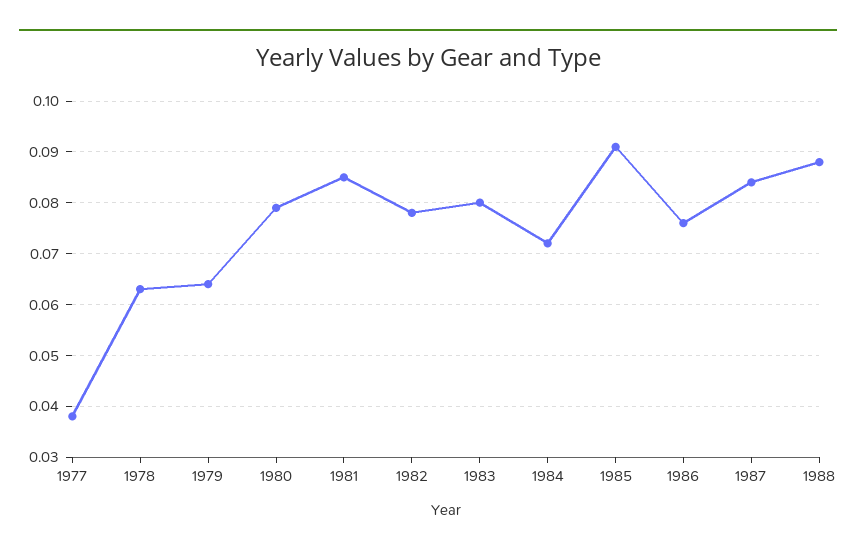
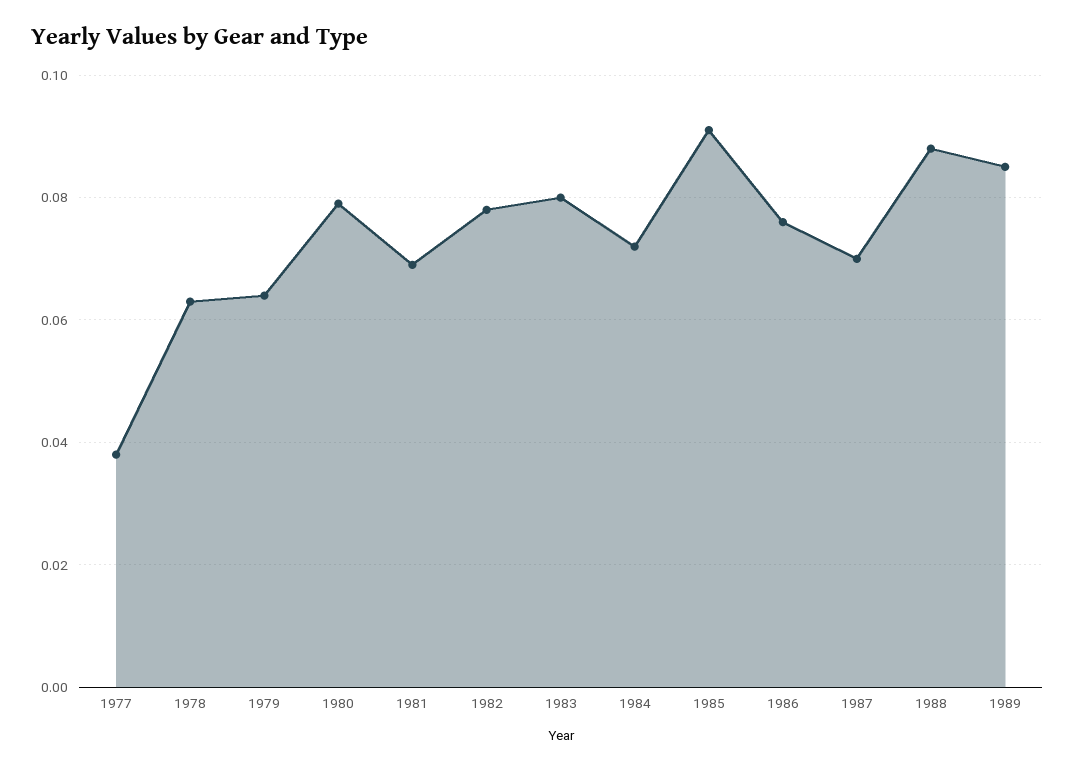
1981: 0.085 -> 0.07
1987: 0.085 -> 0.07
1989: none -> 0.085

